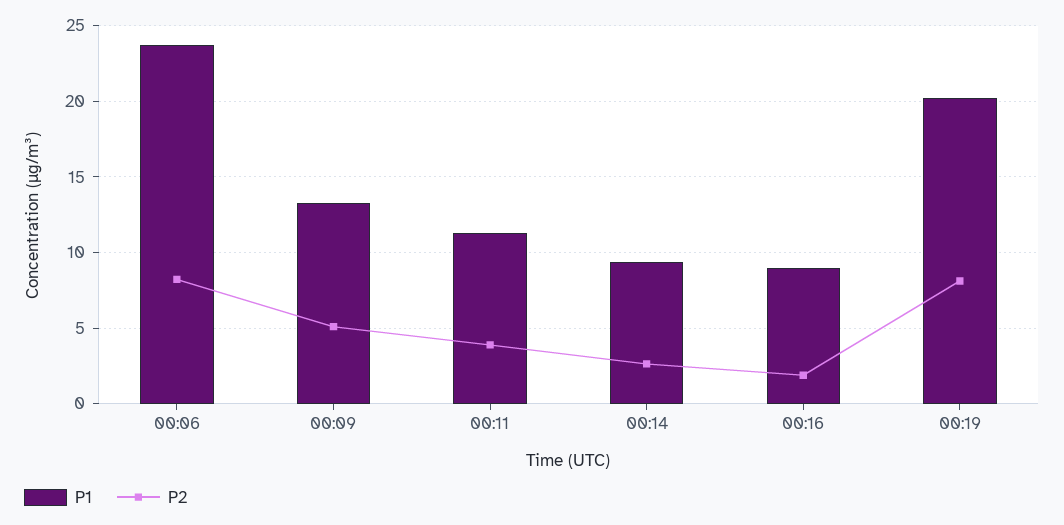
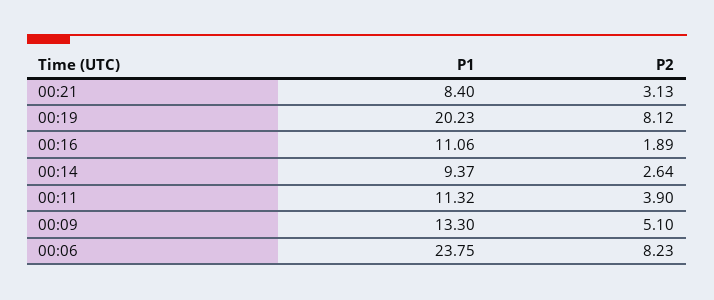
P1, 00:16: 9 -> 11.06
P1, 00:21: none -> 8.4
P2, 00:21: none -> 3.13

